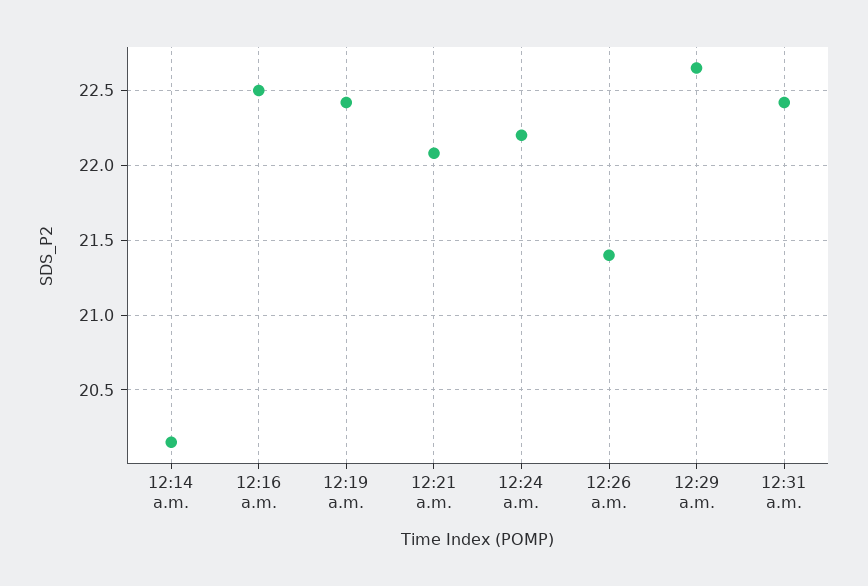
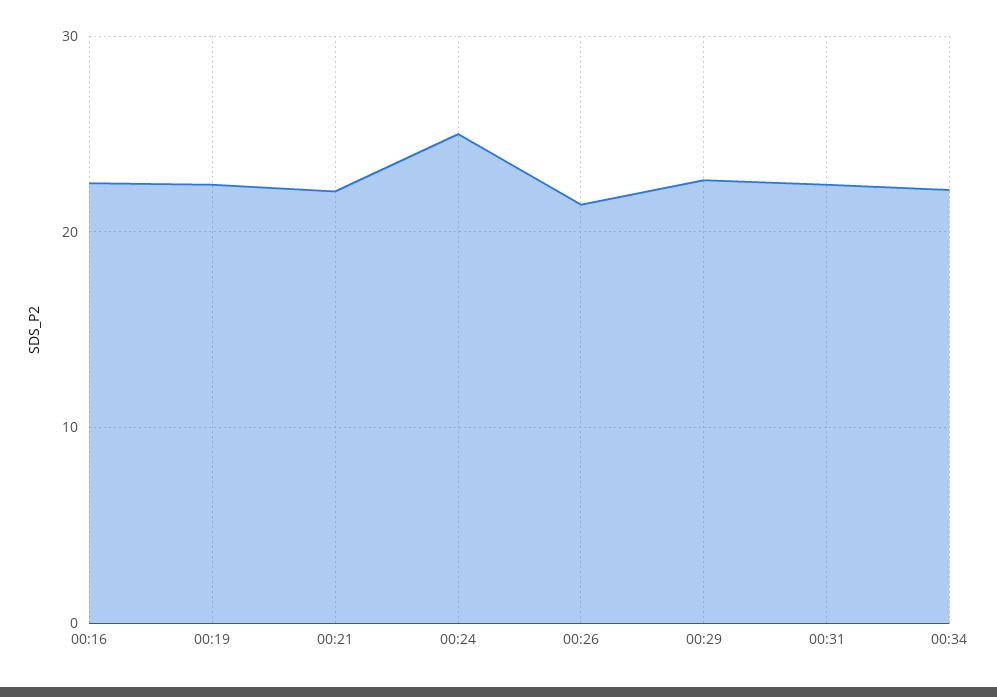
12:14 a.m.: 20.15 -> none
12:24 a.m.: 22.2 -> 25
00:34: none -> 22

